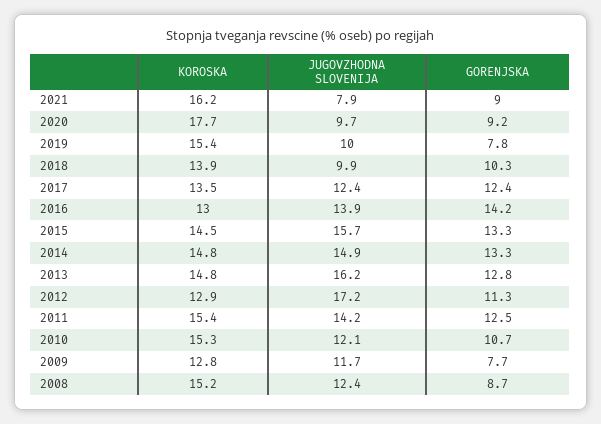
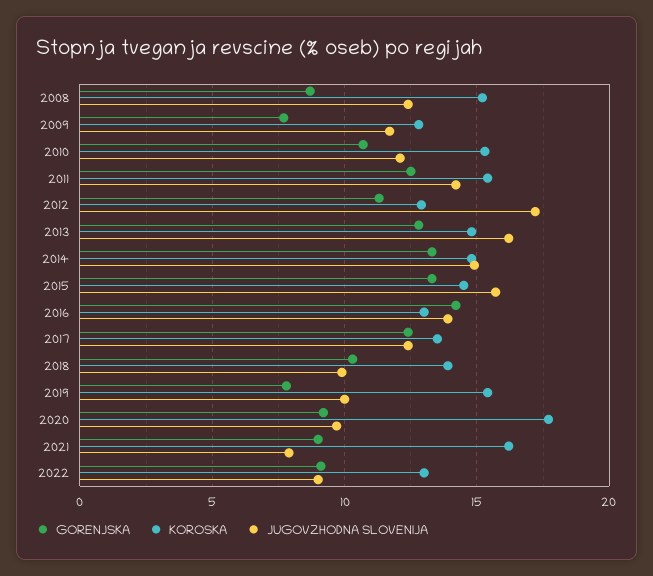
GORENJSKA, 2022: none -> 9
KOROSKA, 2022: none -> 13
JUGOVZHODNA SLOVENIJA, 2022: none -> 9

